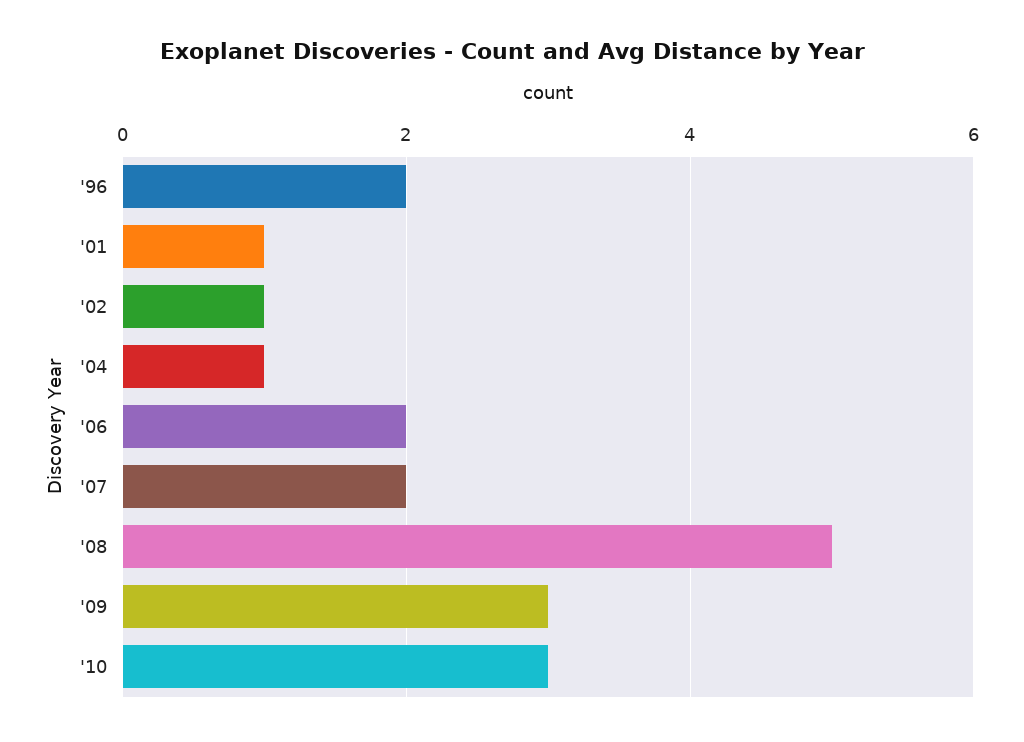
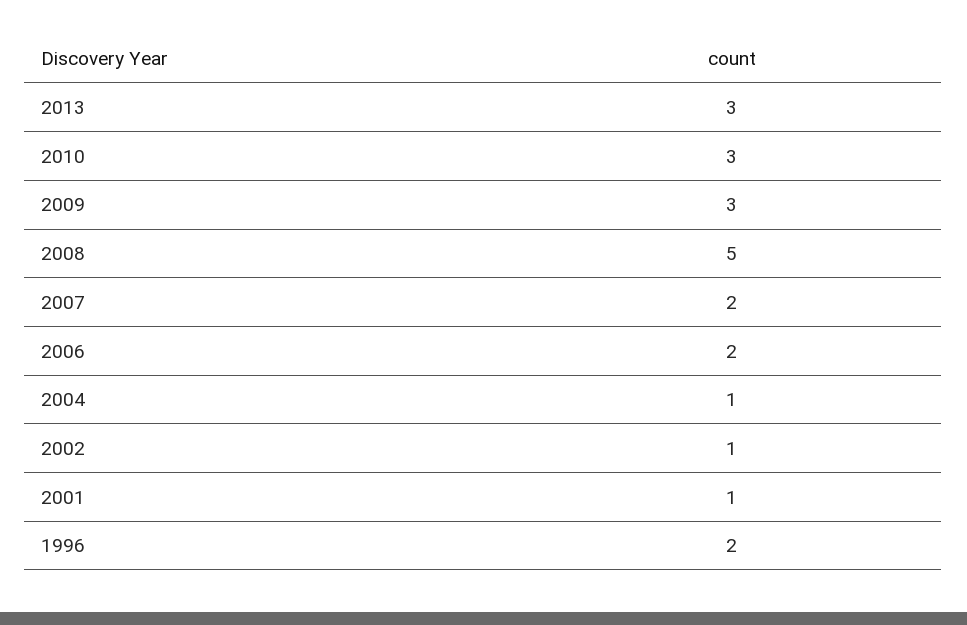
2013: none -> 3

